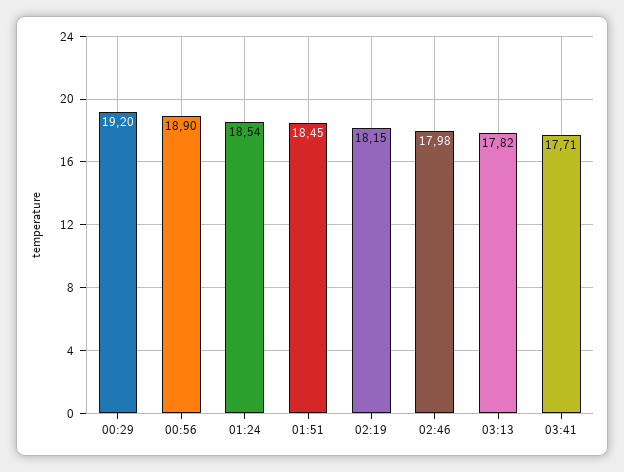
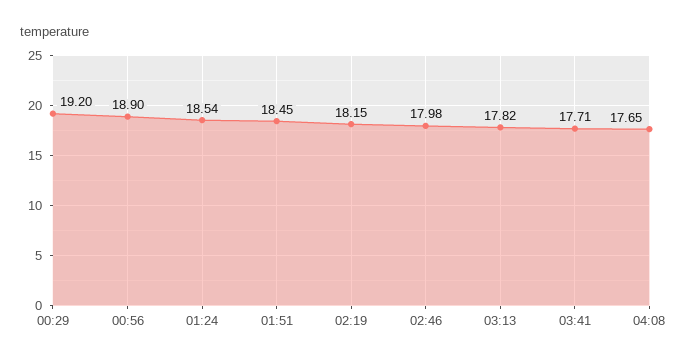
04:08: none -> 17.65

